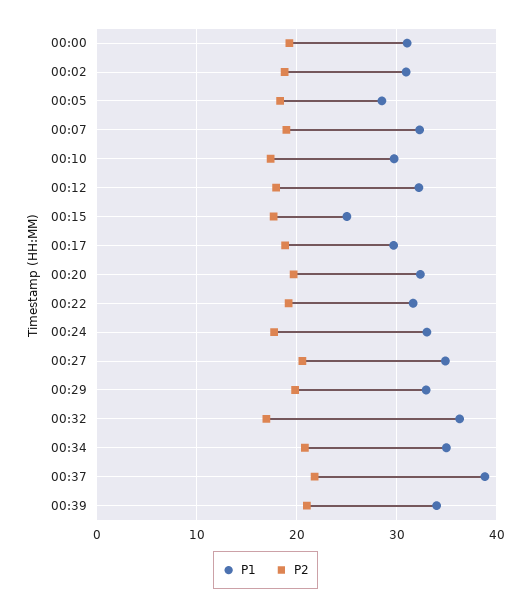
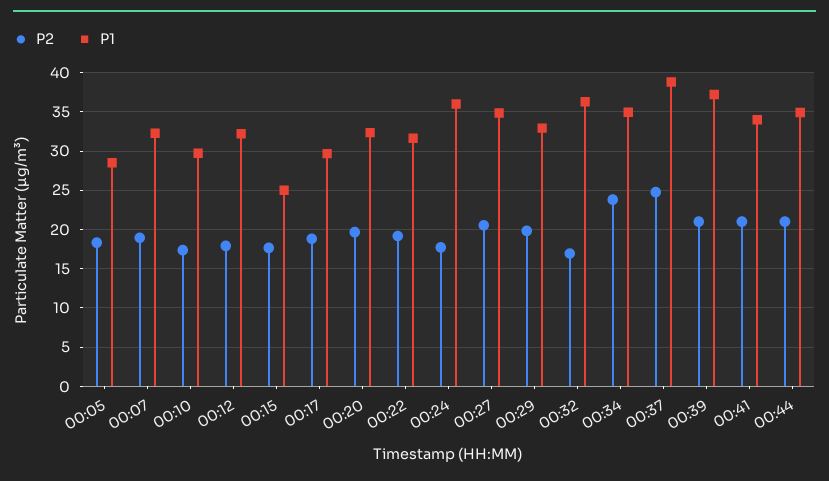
P1, 00:00: 31 -> none
P2, 00:00: 19 -> none
P1, 00:02: 31 -> none
P2, 00:02: 19 -> none
P1, 00:24: 33 -> 36
P2, 00:34: 21 -> 24
P2, 00:37: 22 -> 25
P1, 00:39: 34 -> 37
P2, 00:41: none -> 21
P1, 00:41: none -> 34
P2, 00:44: none -> 21
P1, 00:44: none -> 35

